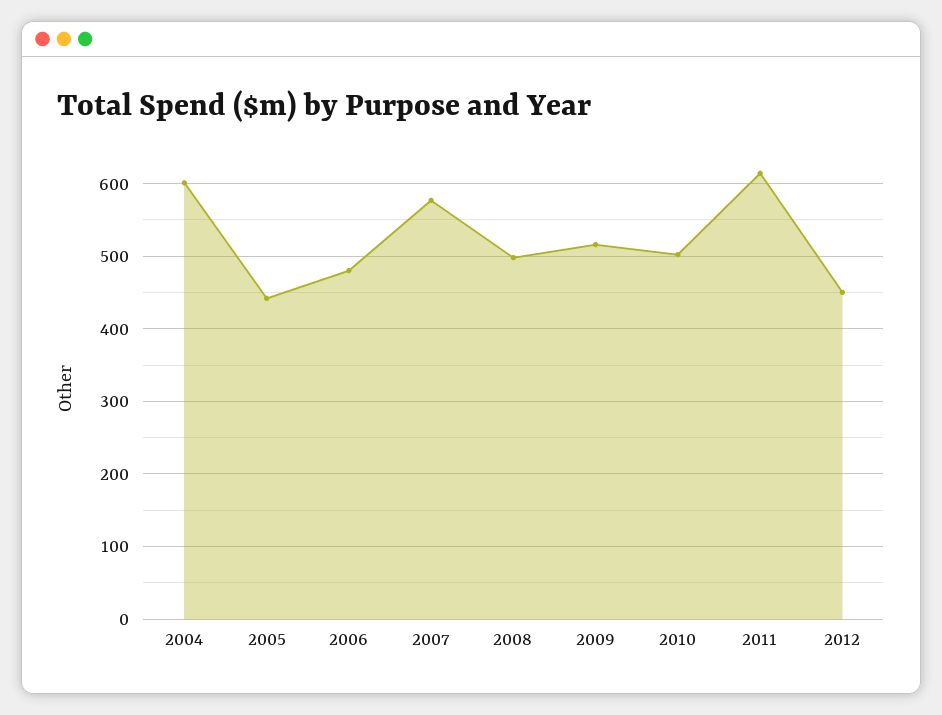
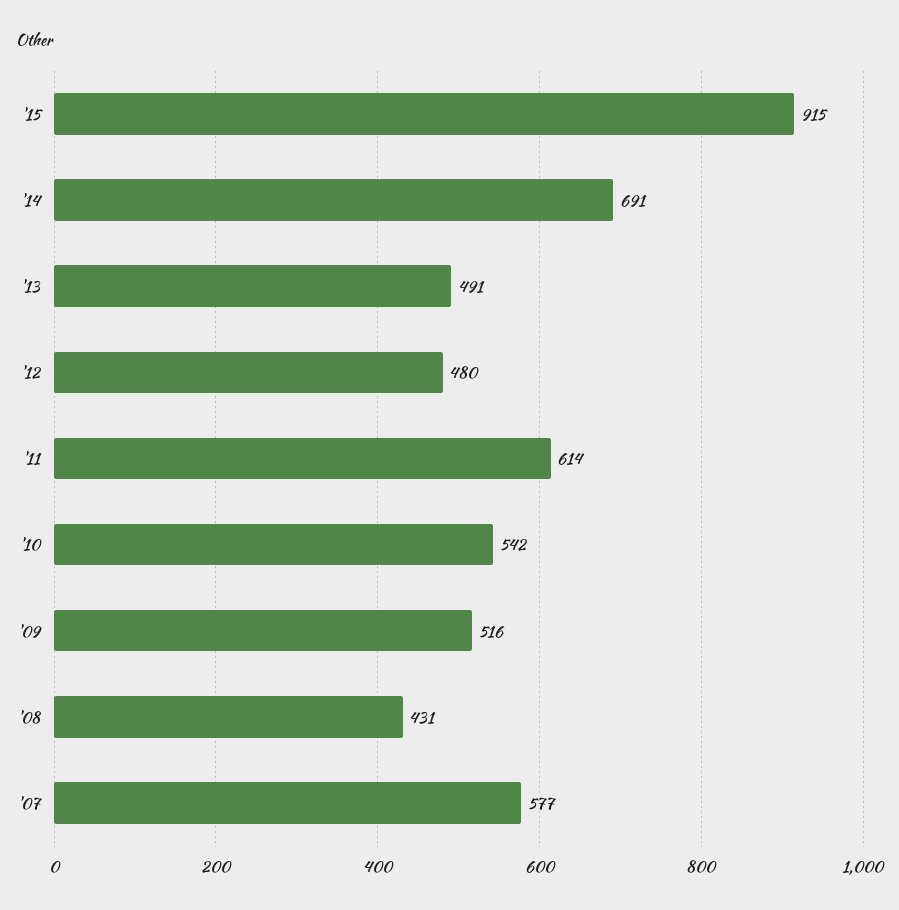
2004: 600 -> none
2005: 440 -> none
2006: 480 -> none
2008: 500 -> 431
2010: 500 -> 542
2012: 450 -> 480
'15: none -> 915
'14: none -> 691
'13: none -> 491

